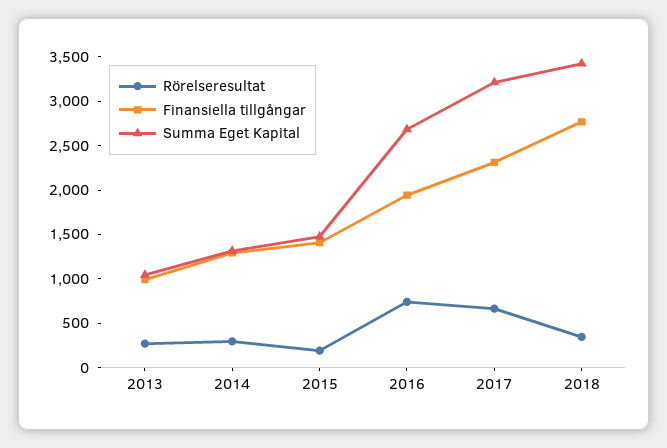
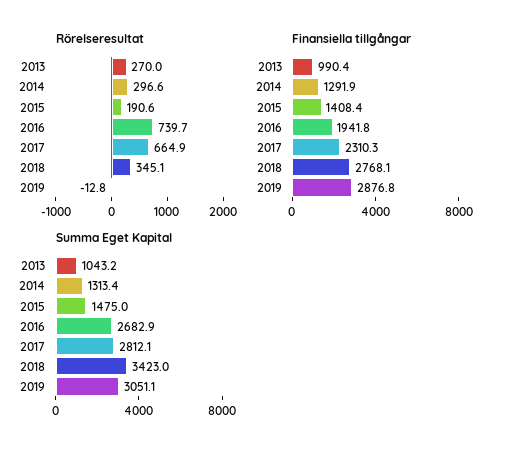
Summa Eget Kapital, 2017: 3200 -> 2812.1
Rörelseresultat, 2019: none -> -12.8
Finansiella tillgångar, 2019: none -> 2876.8
Summa Eget Kapital, 2019: none -> 3051.1

